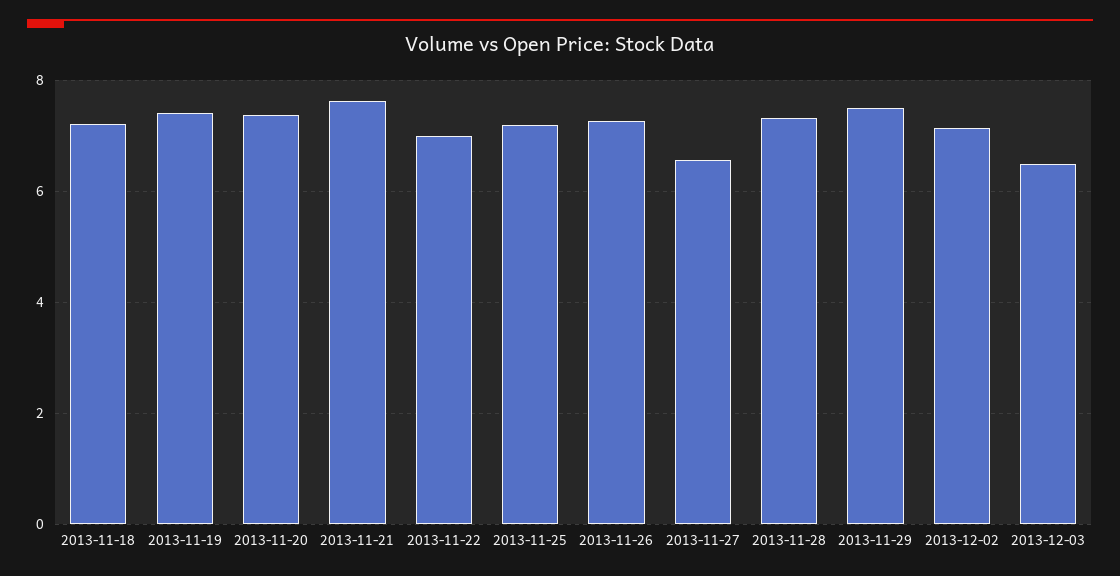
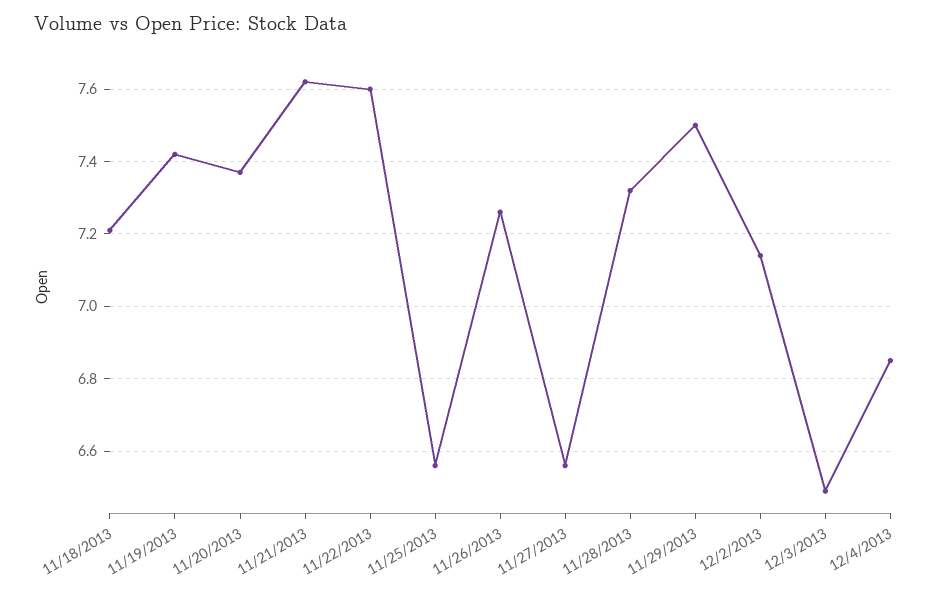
2013-11-22: 7 -> 7.6
2013-11-25: 7.2 -> 6.55
12/4/2013: none -> 6.85

